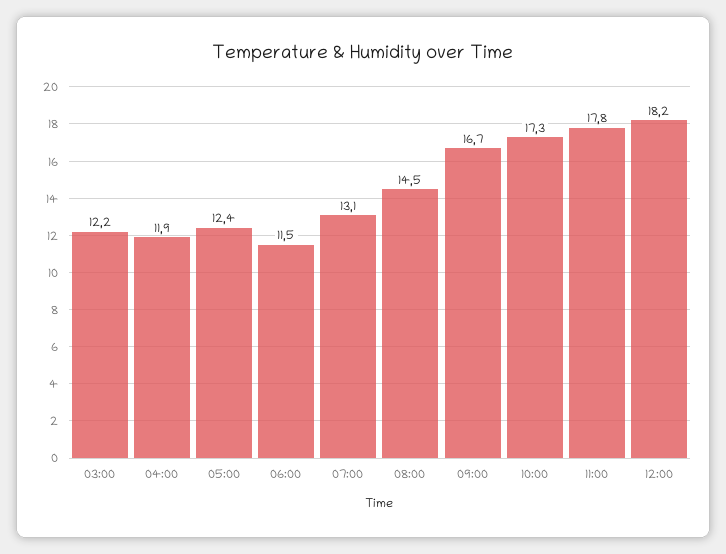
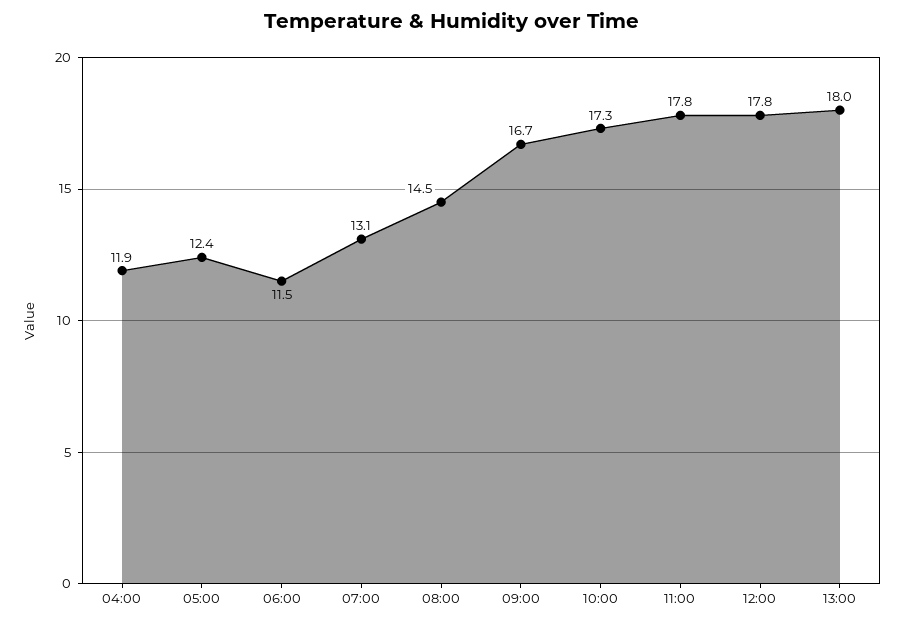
03:00: 12.2 -> none
12:00: 18.2 -> 17.8
13:00: none -> 18

